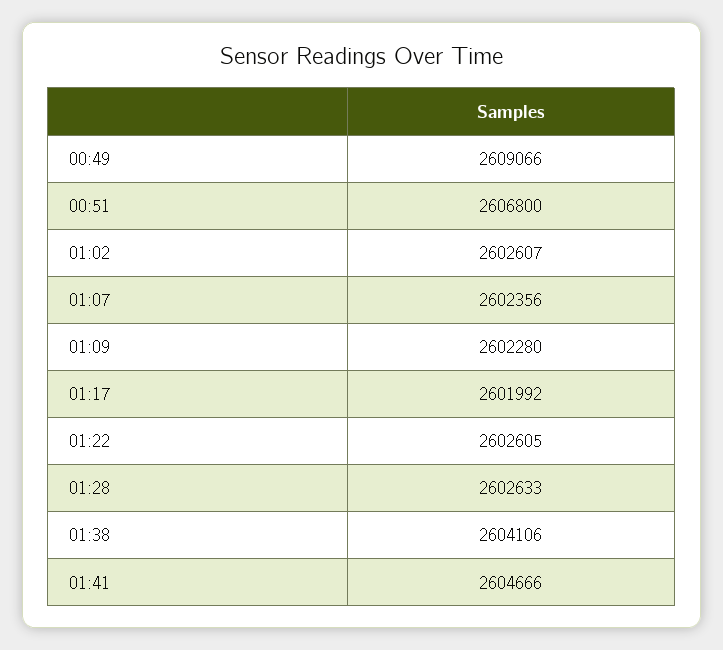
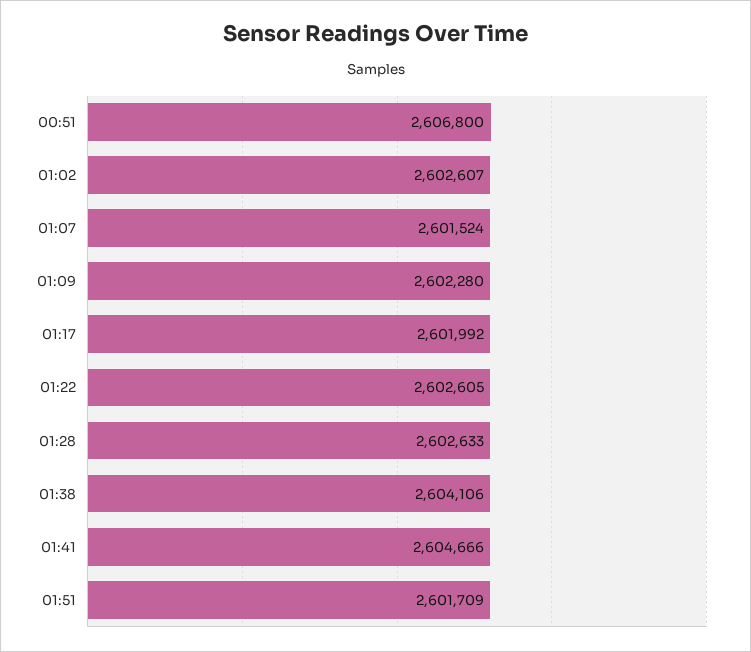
00:49: 2609066 -> none
01:07: 2602356 -> 2601524
01:51: none -> 2601709

